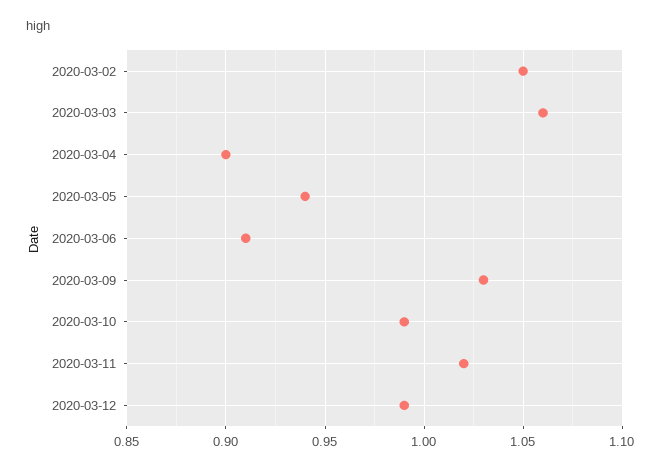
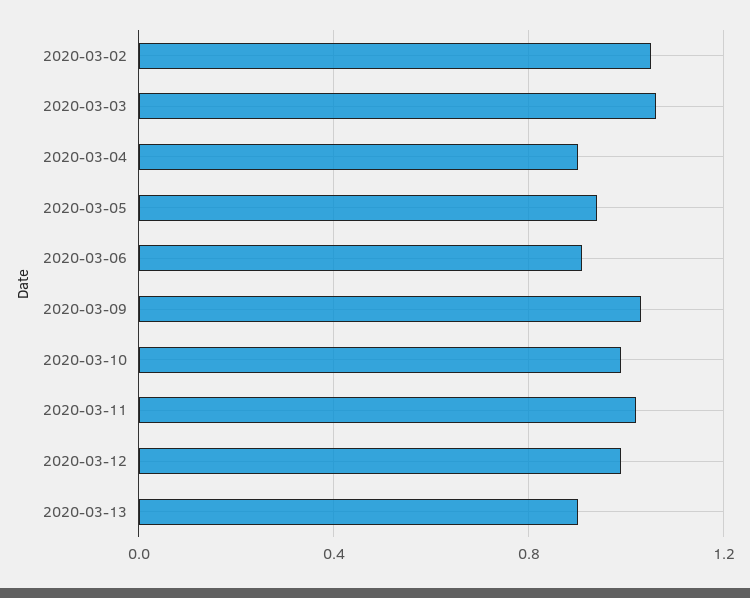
2020-03-13: none -> 0.9

